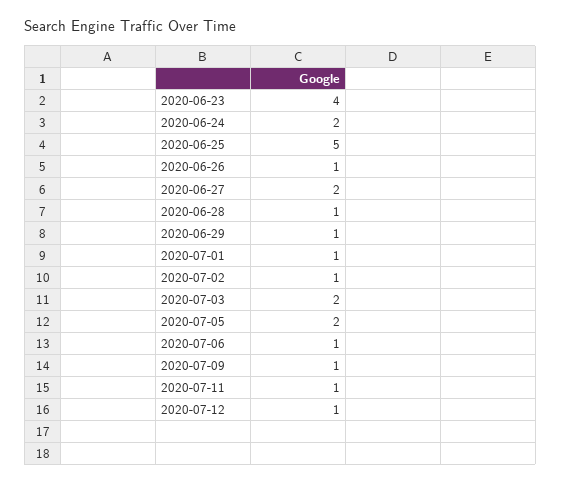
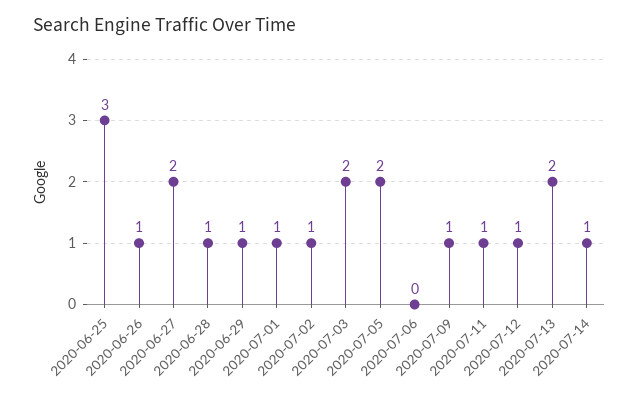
2020-06-23: 4 -> none
2020-06-24: 2 -> none
2020-06-25: 5 -> 3
2020-07-06: 1 -> 0
2020-07-13: none -> 2
2020-07-14: none -> 1

